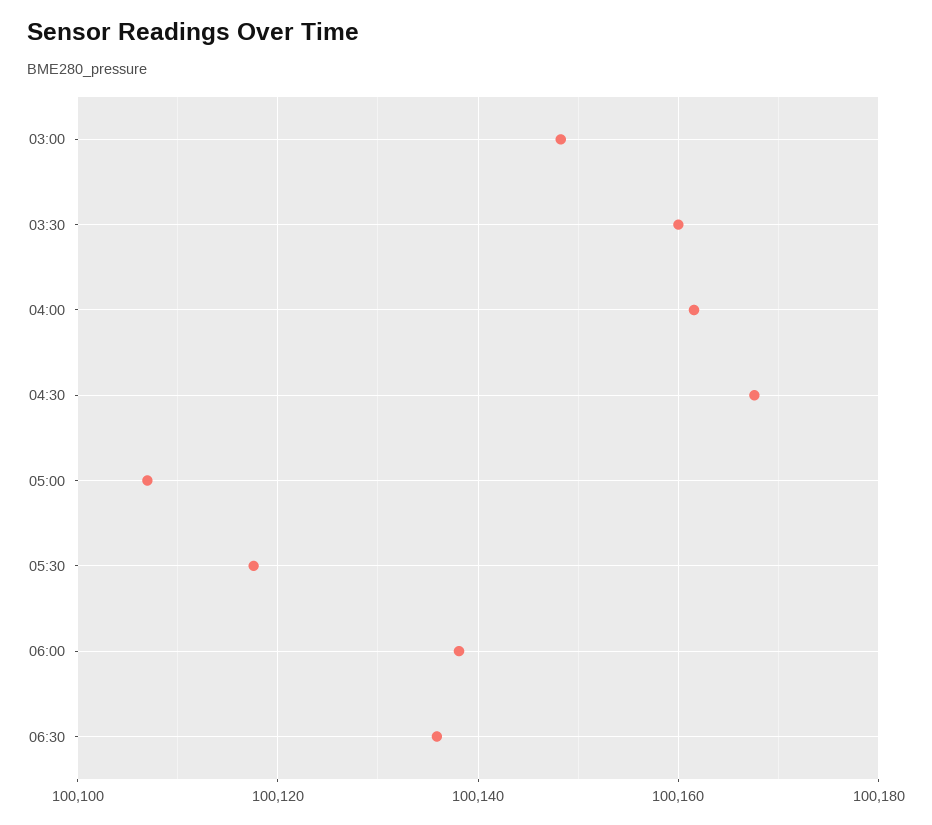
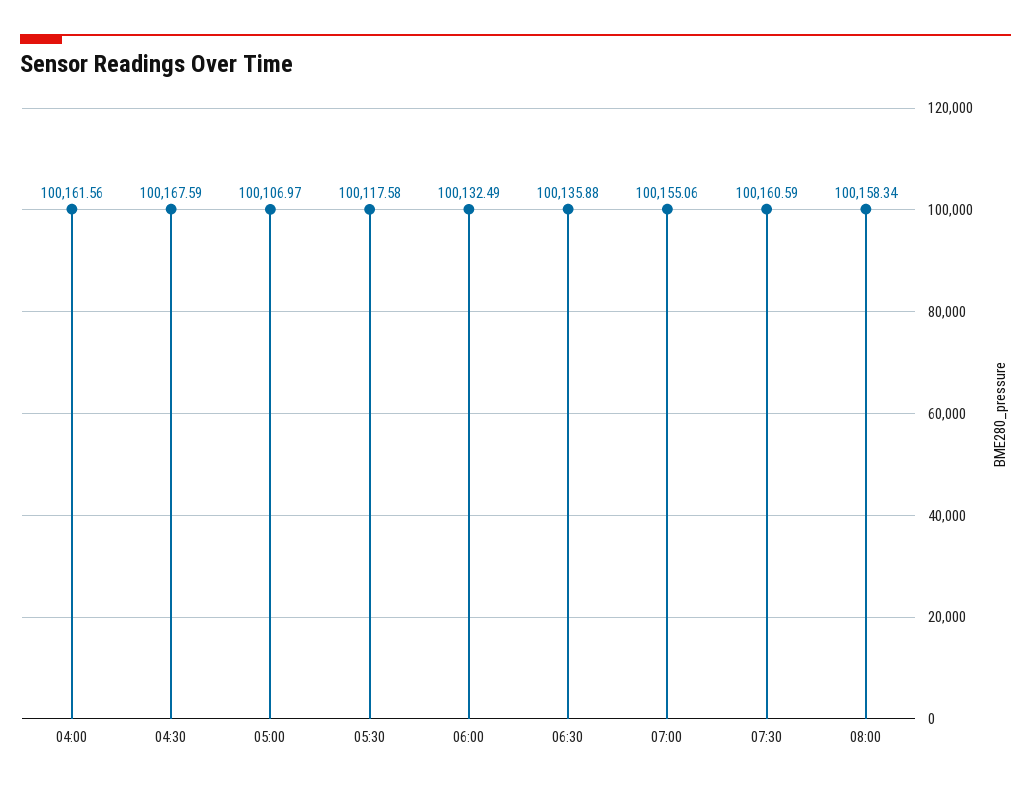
03:00: 100148 -> none
03:30: 100160 -> none
06:00: 100138 -> 100132.49
07:00: none -> 100155.06
07:30: none -> 100160.59
08:00: none -> 100158.34

